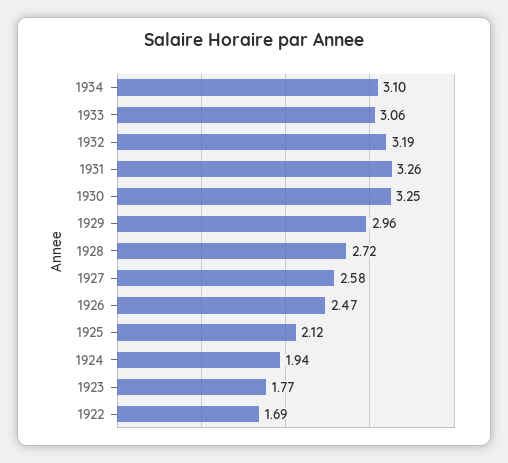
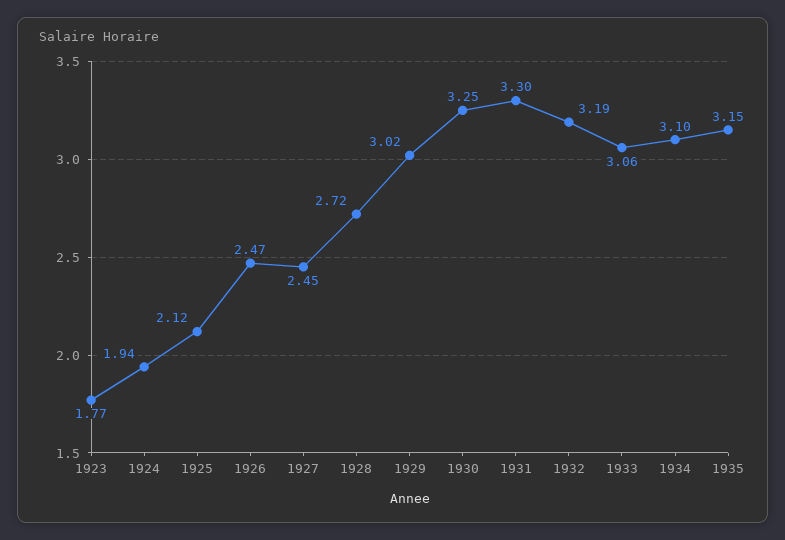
1931: 3.26 -> 3.3
1929: 2.96 -> 3.02
1927: 2.58 -> 2.45
1922: 1.69 -> none
1935: none -> 3.15

